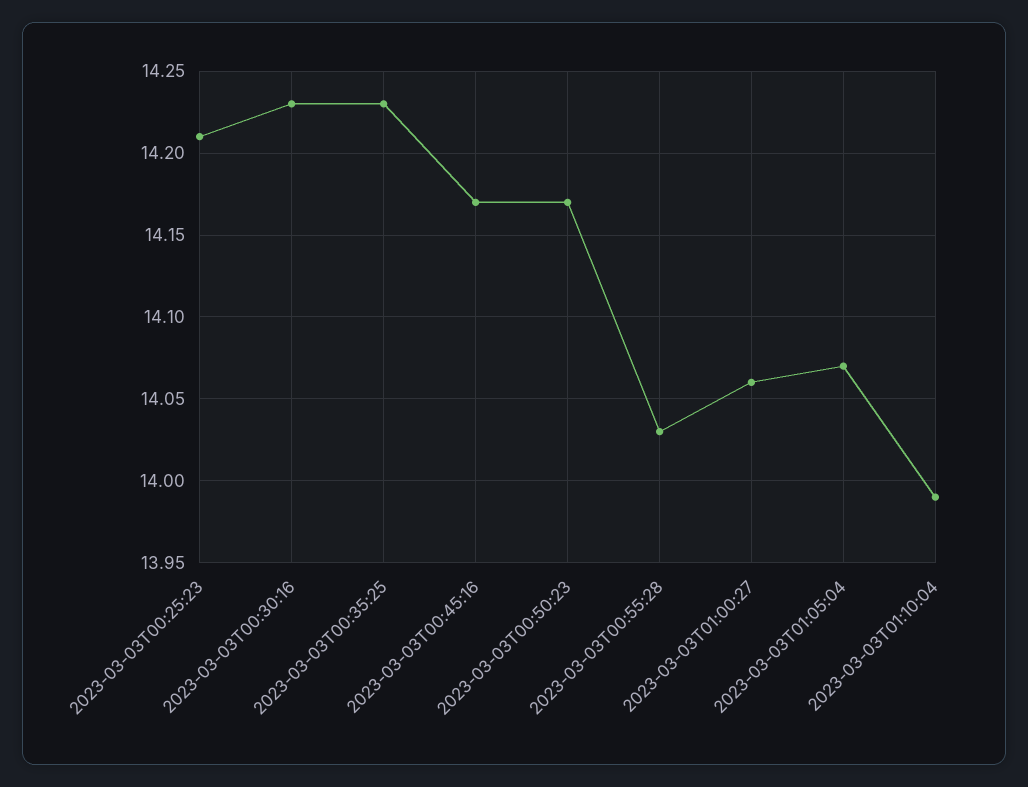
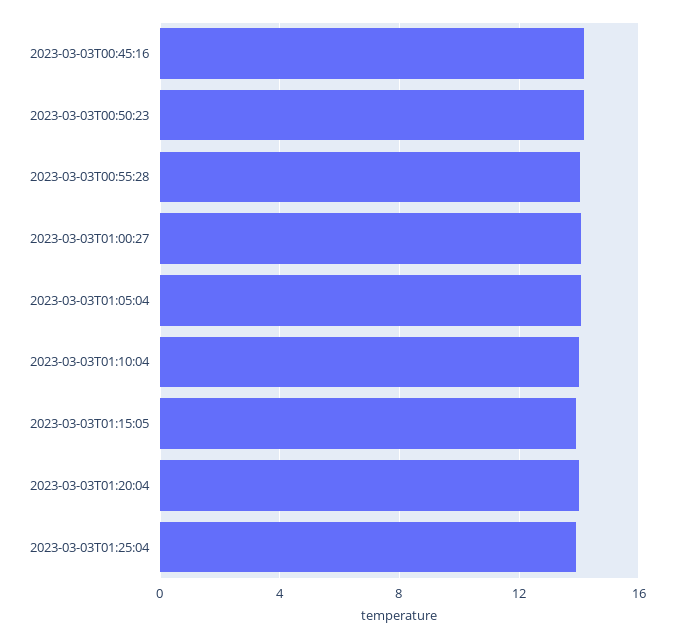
2023-03-03T00:25:23: 14.21 -> none
2023-03-03T00:30:16: 14.23 -> none
2023-03-03T00:35:25: 14.23 -> none
2023-03-03T01:15:05: none -> 14
2023-03-03T01:20:04: none -> 14
2023-03-03T01:25:04: none -> 14

